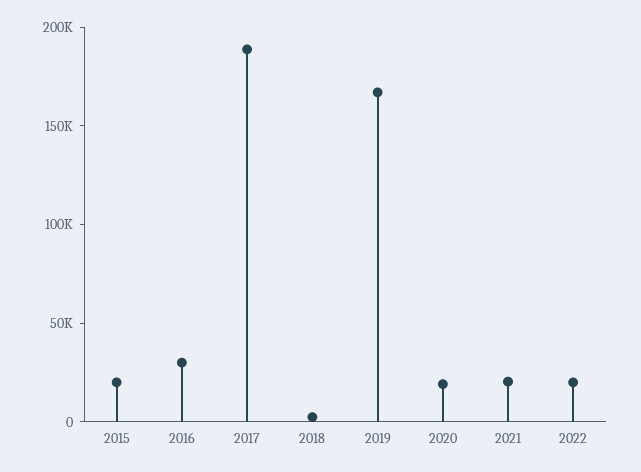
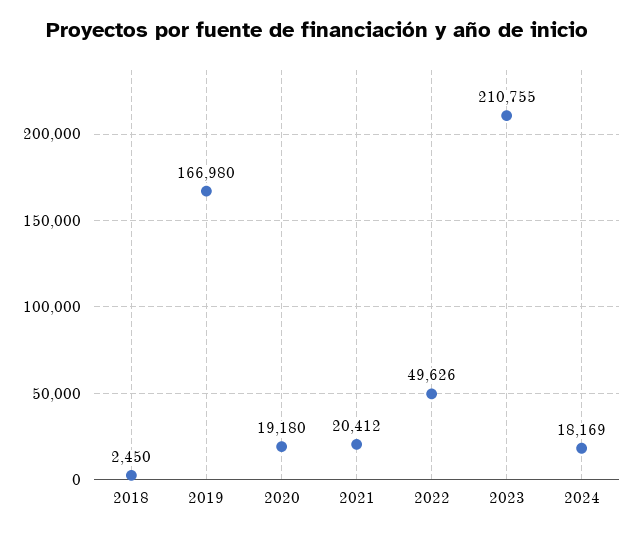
2015: 20000 -> none
2016: 30000 -> none
2017: 190000 -> none
2022: 20000 -> 49626
2023: none -> 210755
2024: none -> 18169

